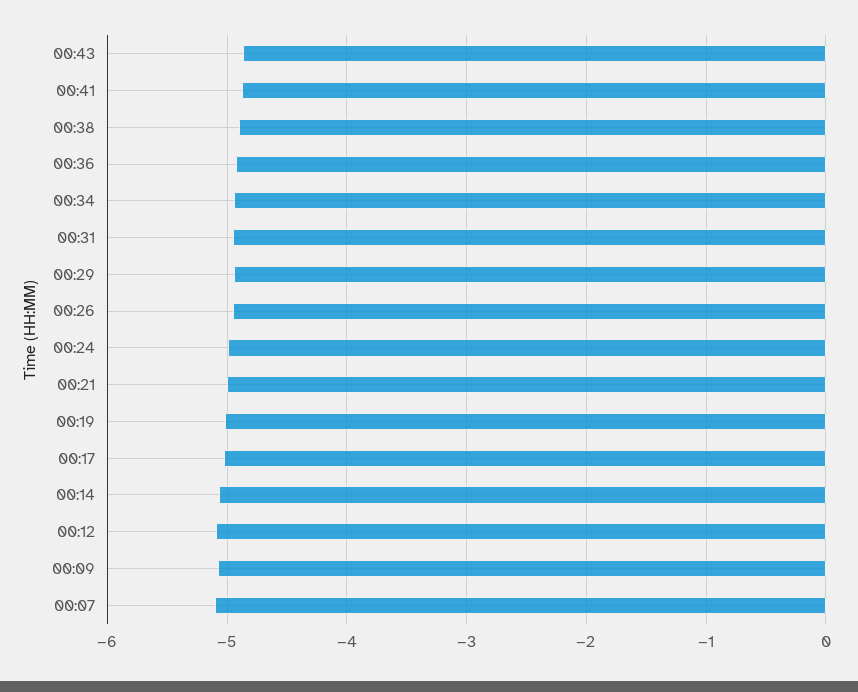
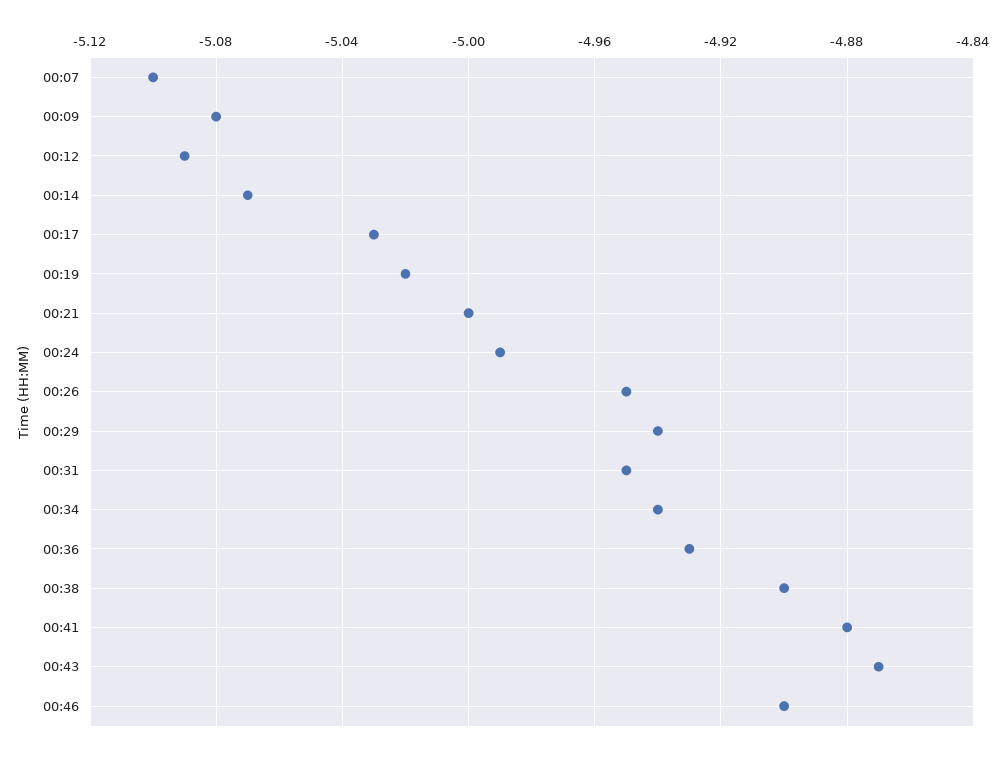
00:46: none -> -4.9

